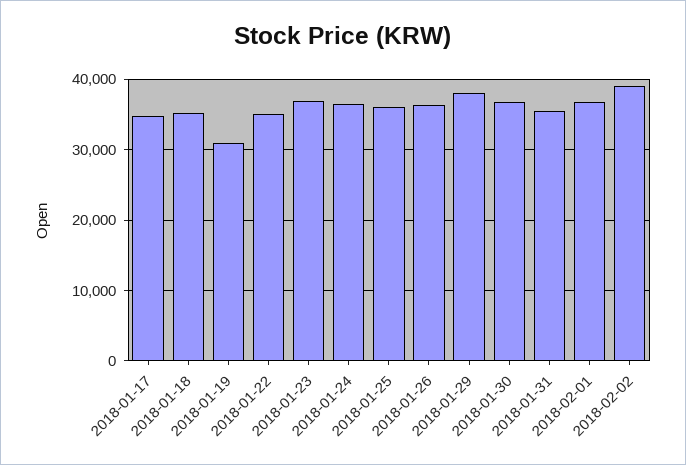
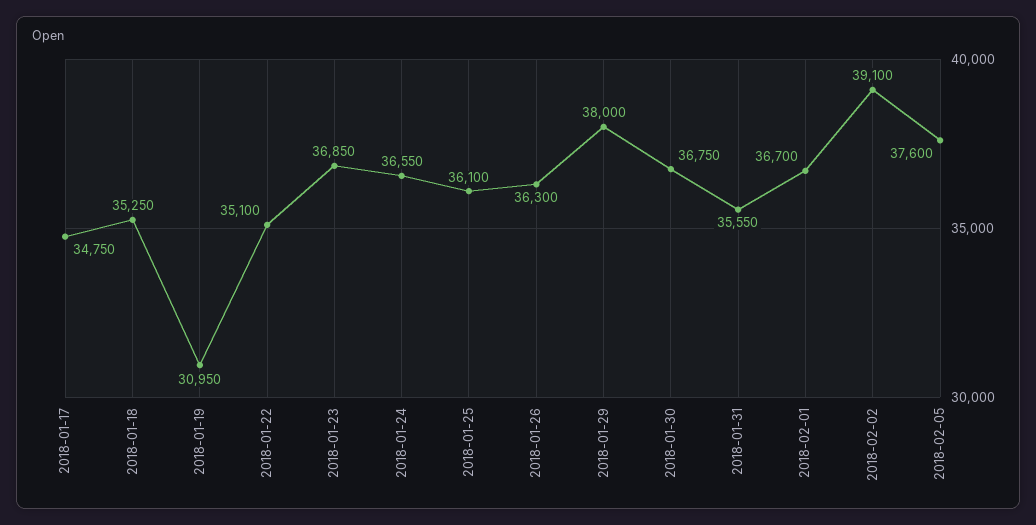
2018-02-05: none -> 37600

